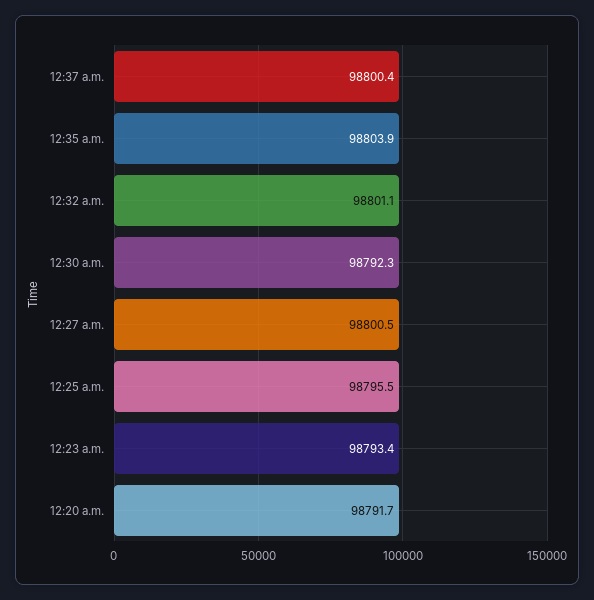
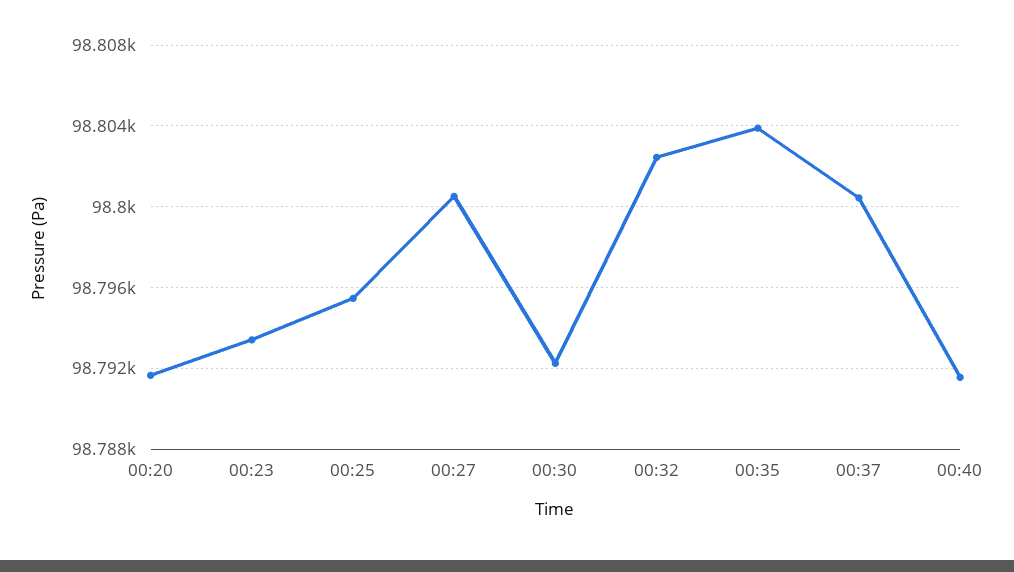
12:32 a.m.: 98801.1 -> 98802.5
00:40: none -> 98791.5

